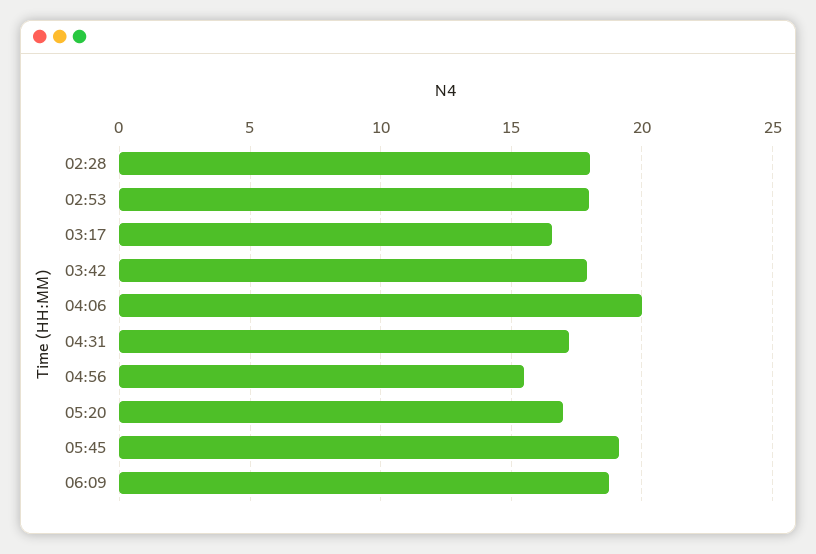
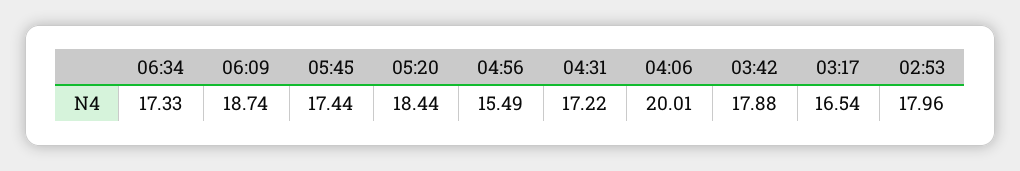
02:28: 18 -> none
05:20: 17 -> 18.44
05:45: 19 -> 17.44
06:34: none -> 17.33

